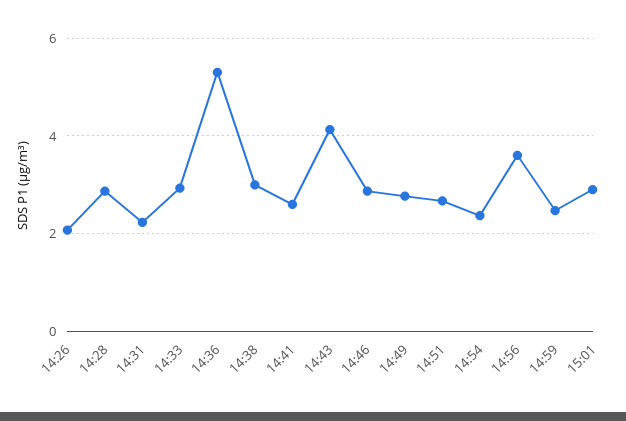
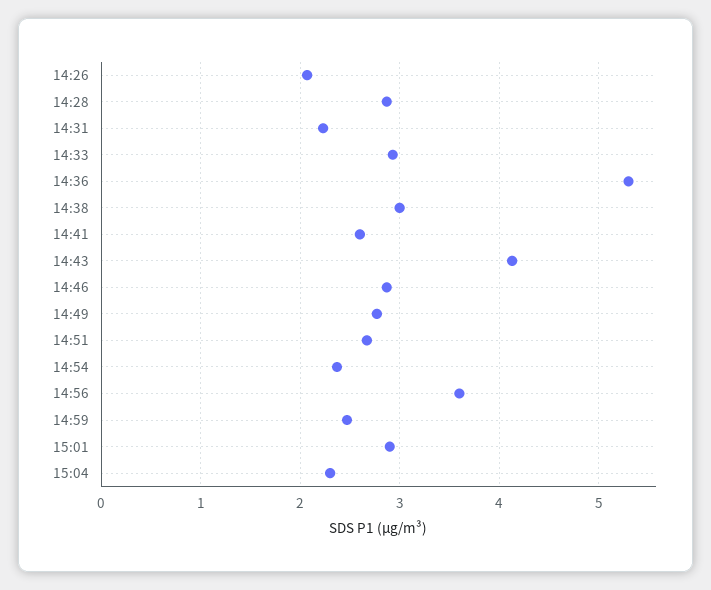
15:04: none -> 2.3

